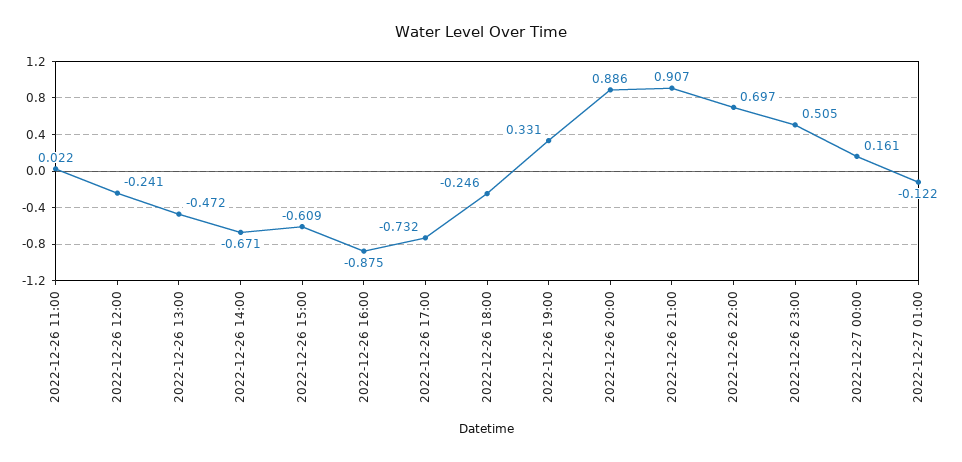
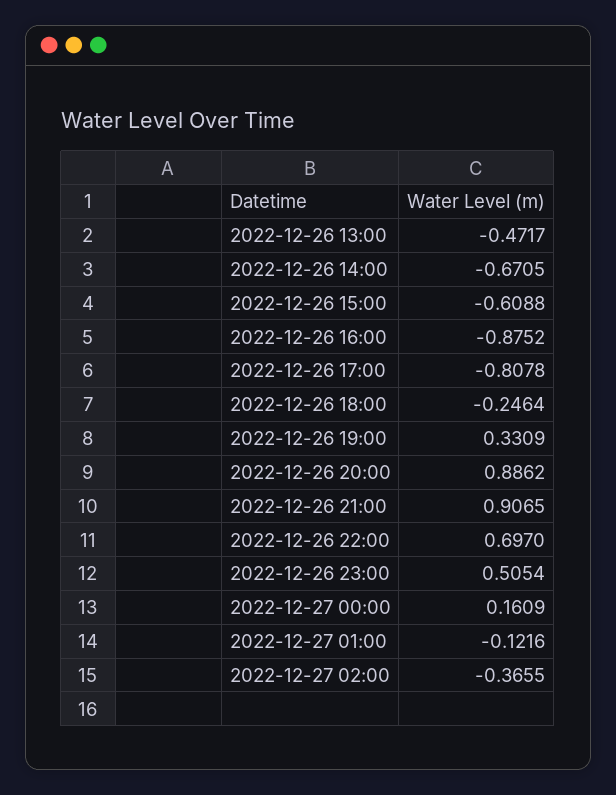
2022-12-26 11:00: 0.022 -> none
2022-12-26 12:00: -0.241 -> none
2022-12-26 17:00: -0.732 -> -0.8078
2022-12-27 02:00: none -> -0.3655

